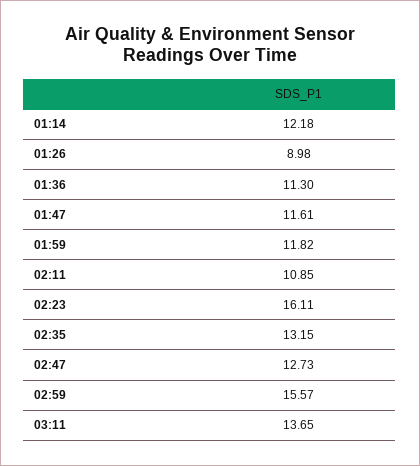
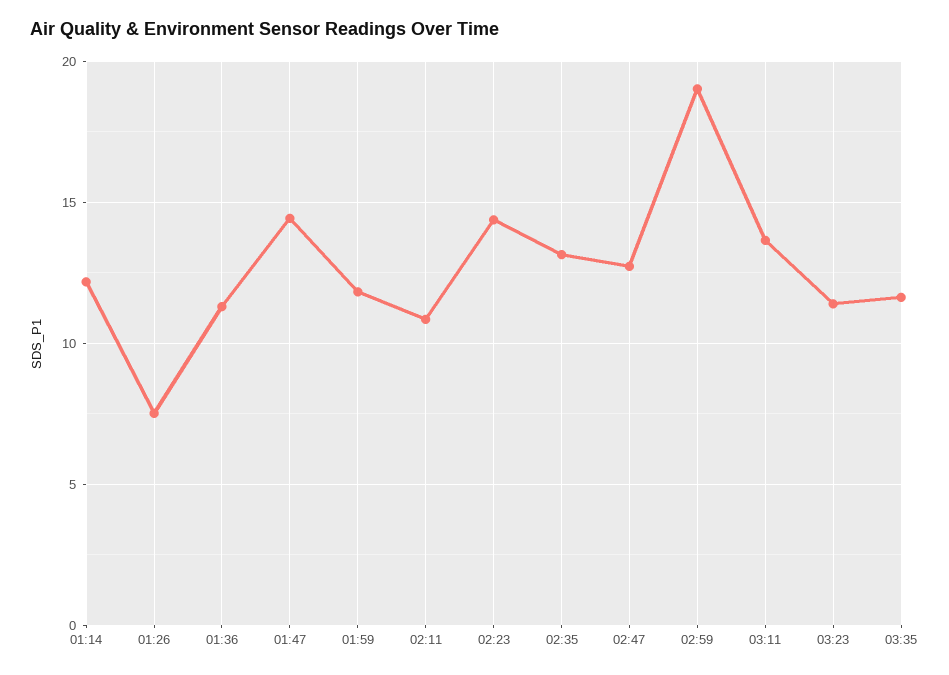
01:26: 8.98 -> 7.5
01:47: 11.61 -> 14.5
02:23: 16.11 -> 14.5
02:59: 15.57 -> 19
03:23: none -> 11.5
03:35: none -> 11.5

